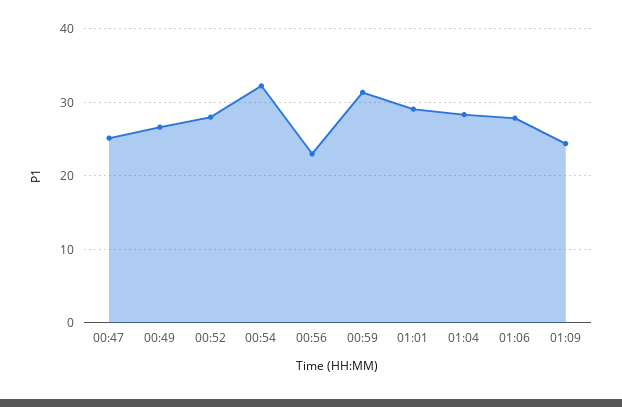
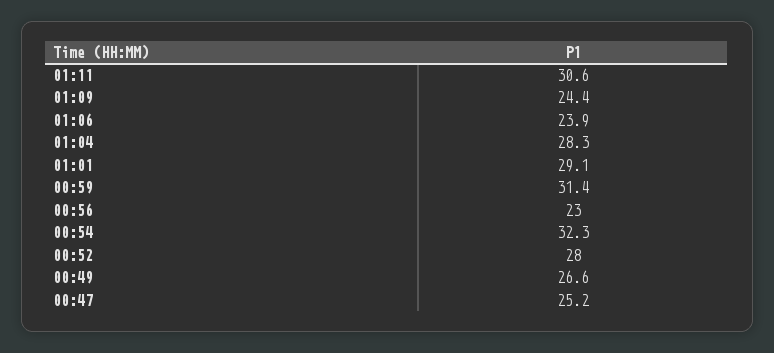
01:06: 28 -> 23.9
01:11: none -> 30.6

